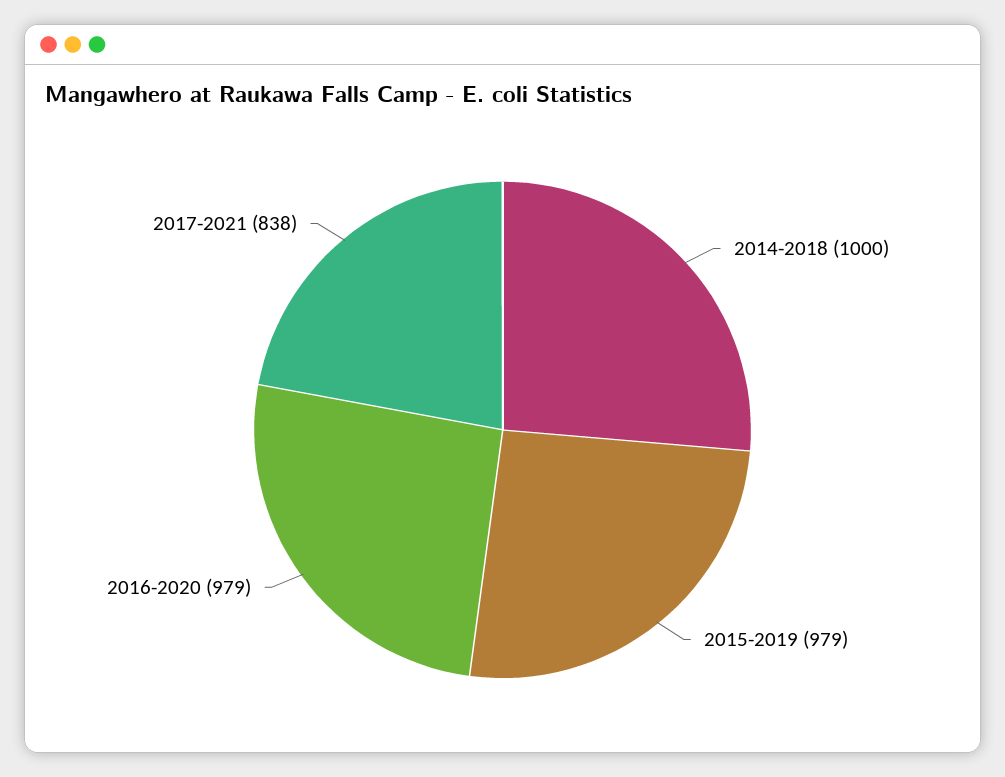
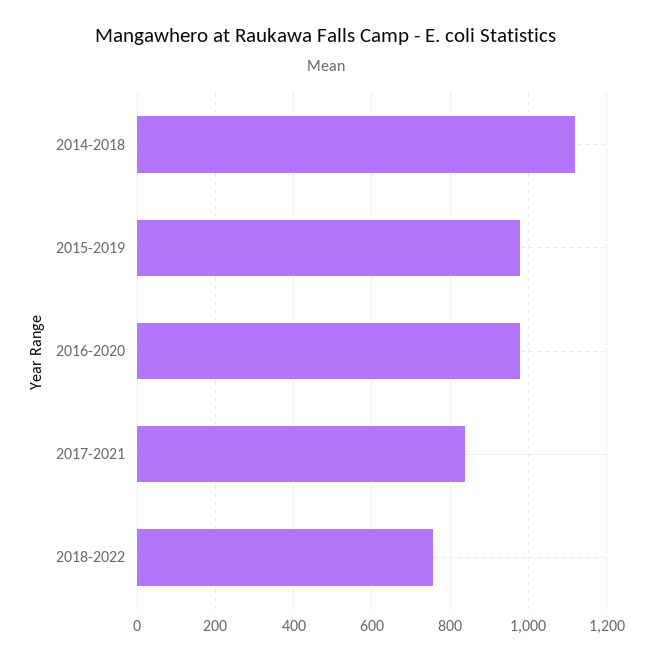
2014-2018: 1000 -> 1120
2018-2022: none -> 760

